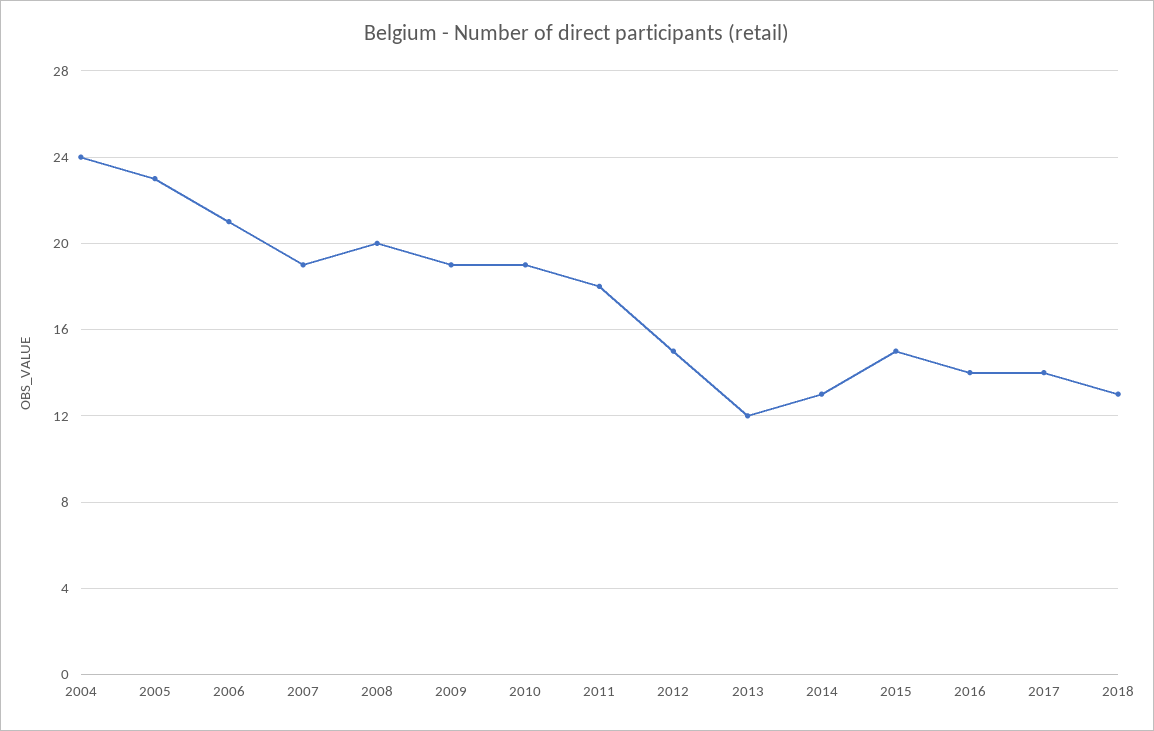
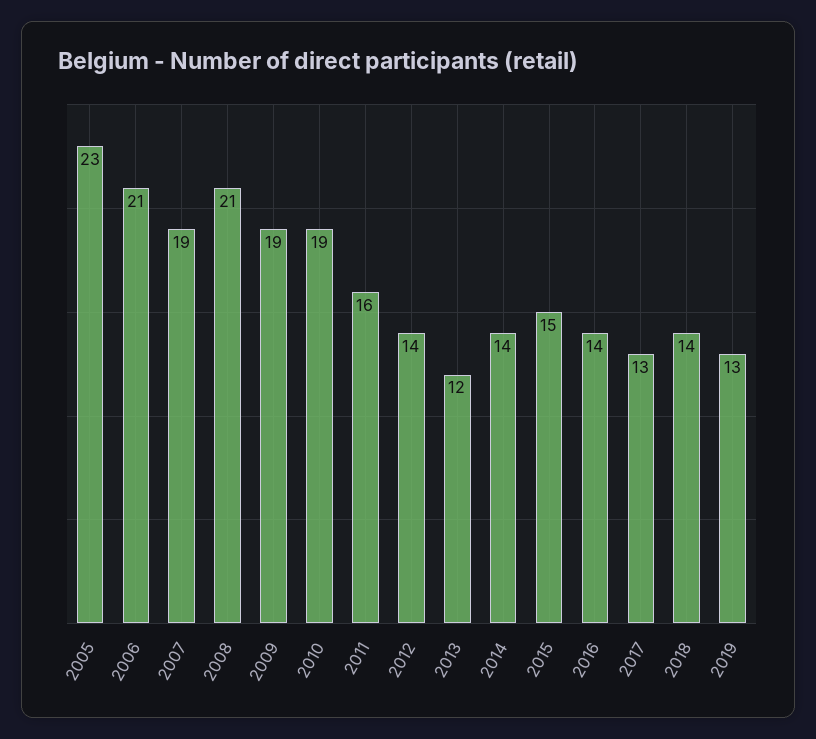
2004: 24 -> none
2008: 20 -> 21
2011: 18 -> 16
2012: 15 -> 14
2014: 13 -> 14
2017: 14 -> 13
2018: 13 -> 14
2019: none -> 13

